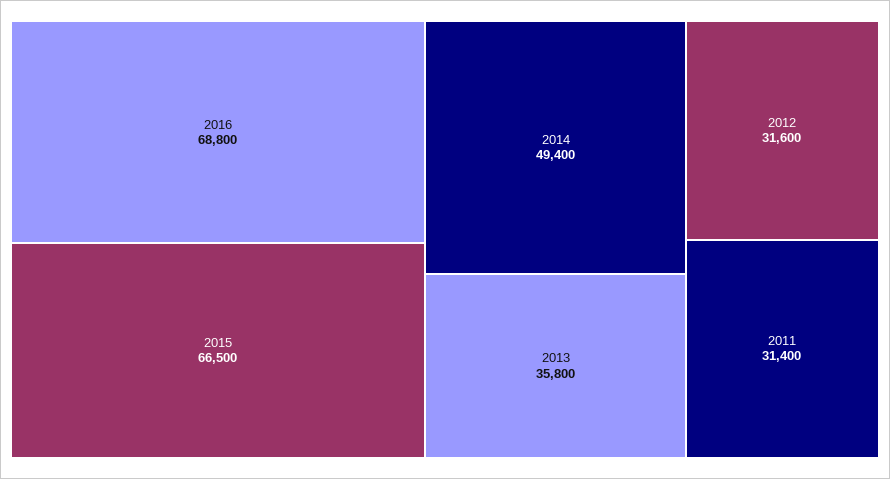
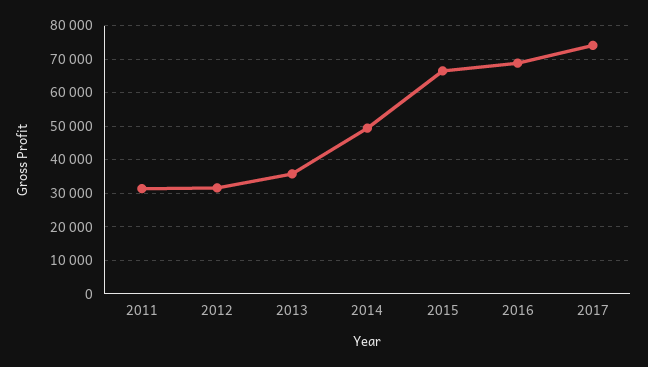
2017: none -> 74000

